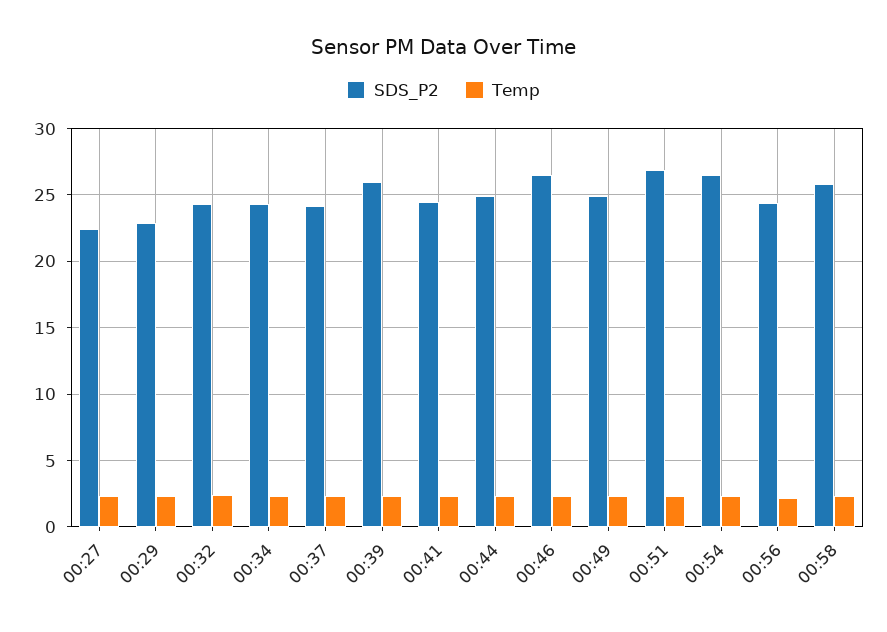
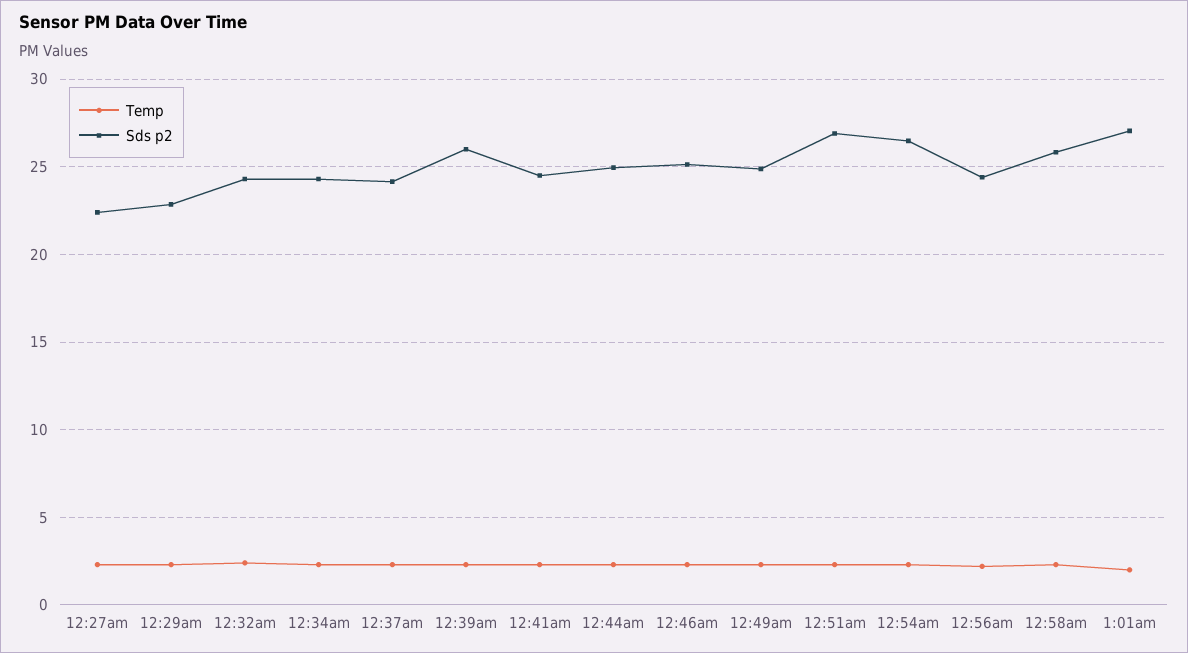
SDS_P2, 00:46: 26.5 -> 25
Temp, 1:01am: none -> 2
SDS_P2, 1:01am: none -> 27

